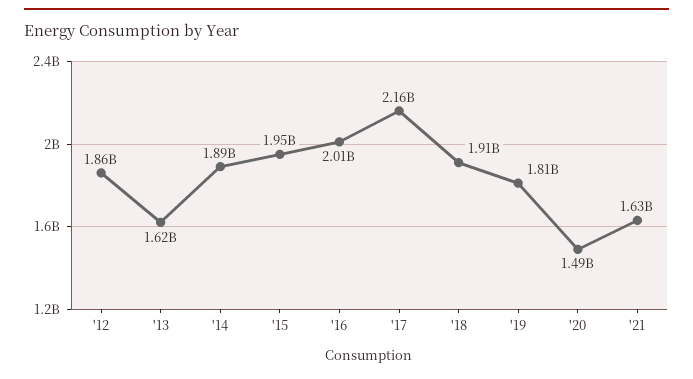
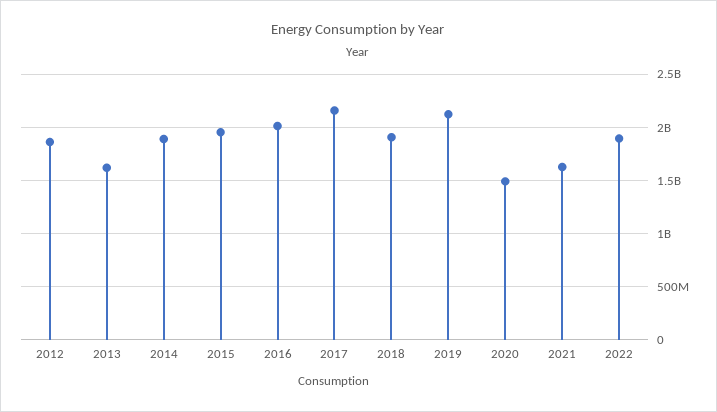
'19: 1810000000 -> 2100000000
2022: none -> 1900000000

